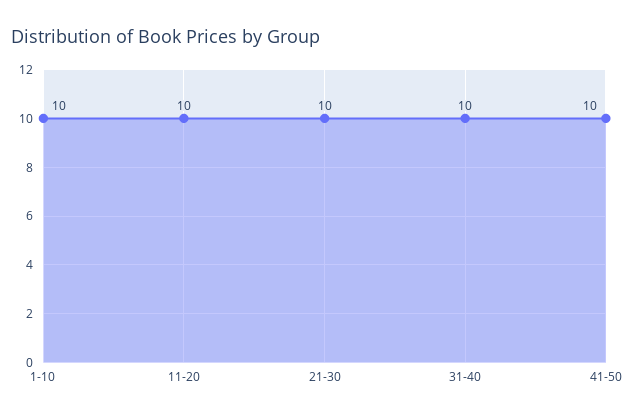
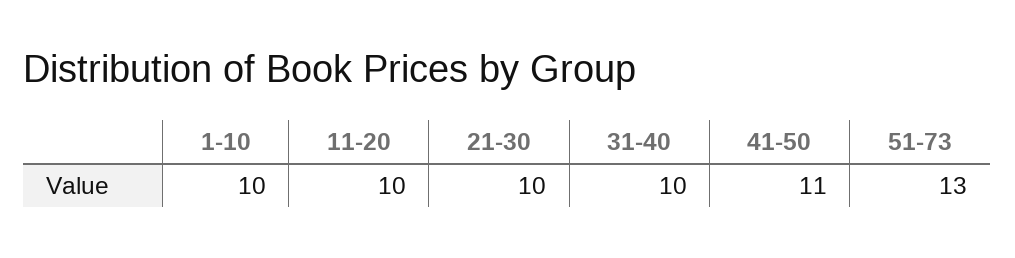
41-50: 10 -> 11
51-73: none -> 13

